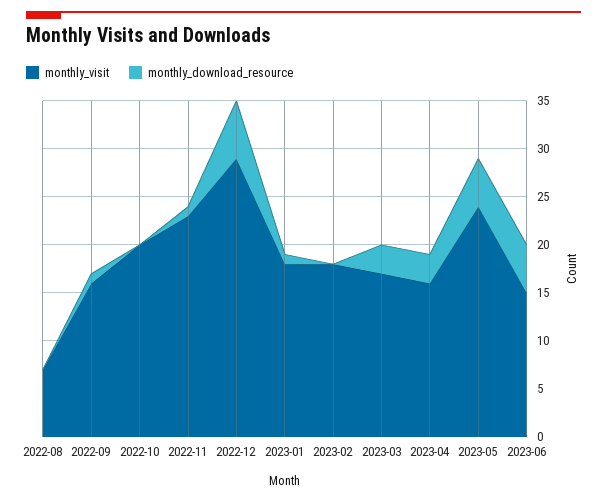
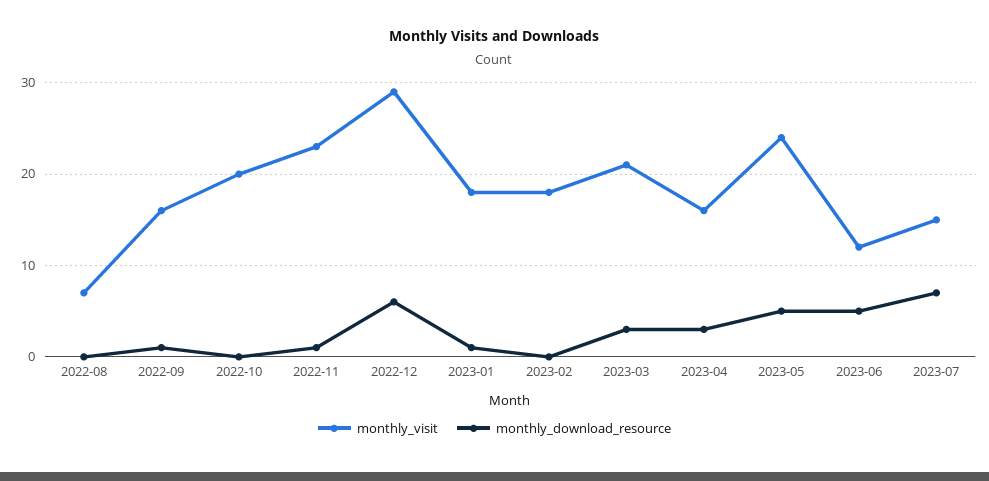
monthly_visit, 2023-03: 17 -> 21
monthly_visit, 2023-06: 15 -> 12
monthly_visit, 2023-07: none -> 15
monthly_download_resource, 2023-07: none -> 7

